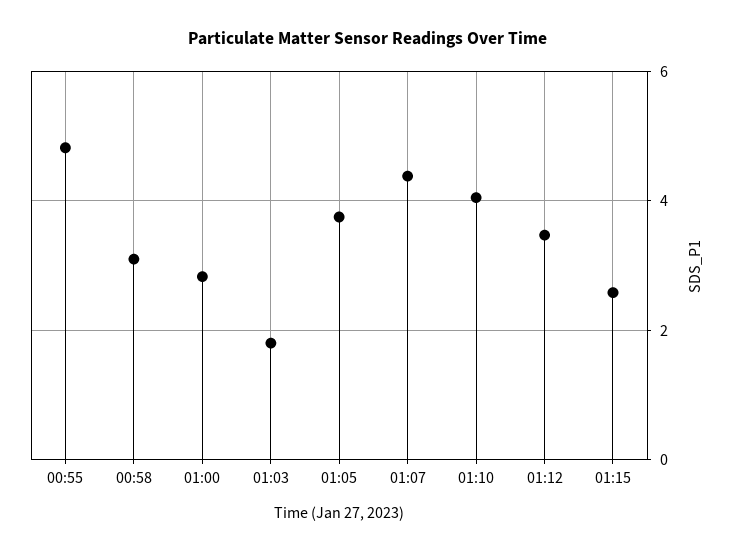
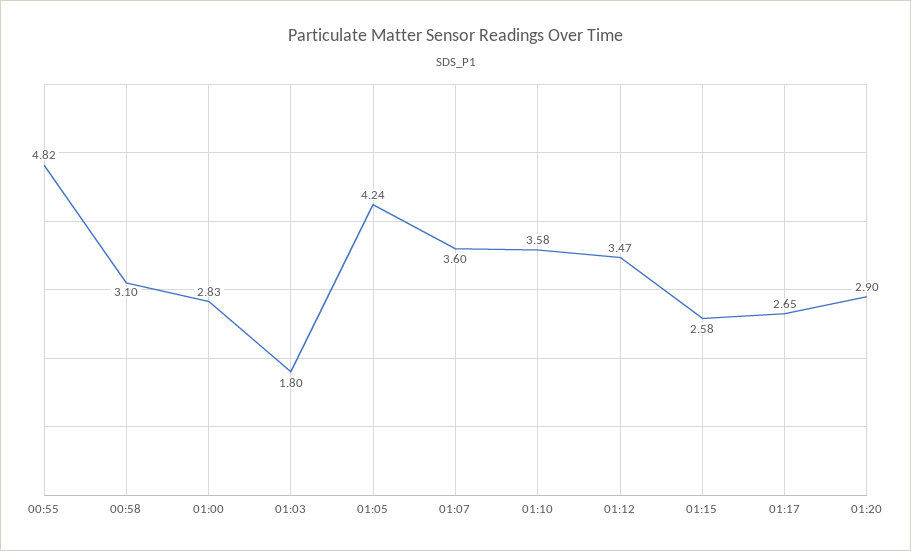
01:05: 3.8 -> 4.24
01:07: 4.4 -> 3.6
01:10: 4 -> 3.58
01:17: none -> 2.65
01:20: none -> 2.9

